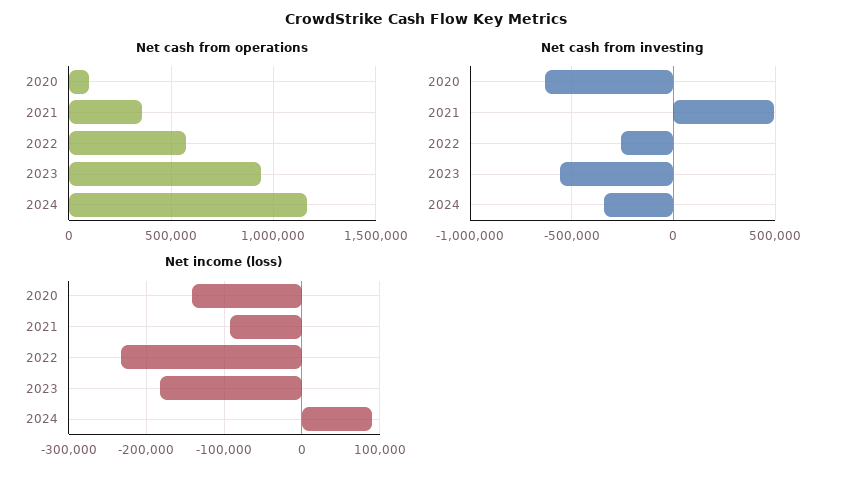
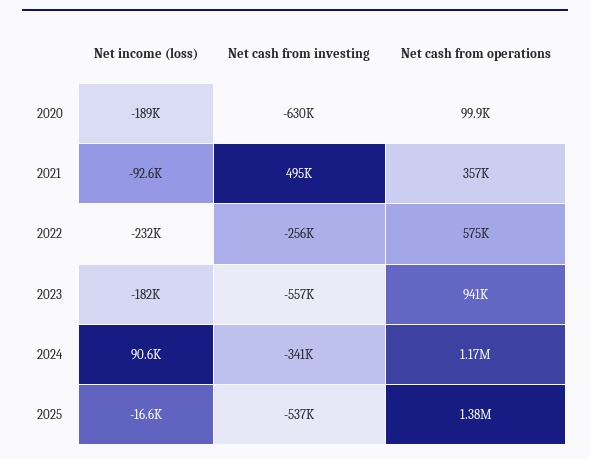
Net income (loss), 2020: -140000 -> -189000
Net income (loss), 2025: none -> -16600
Net cash from investing, 2025: none -> -537000
Net cash from operations, 2025: none -> 1380000

